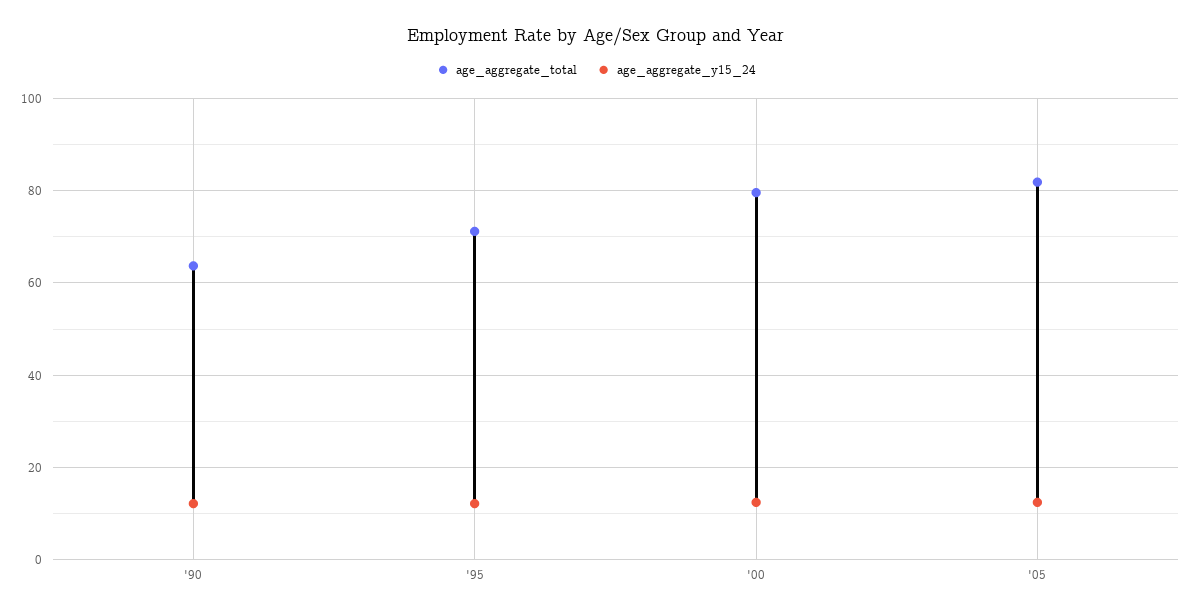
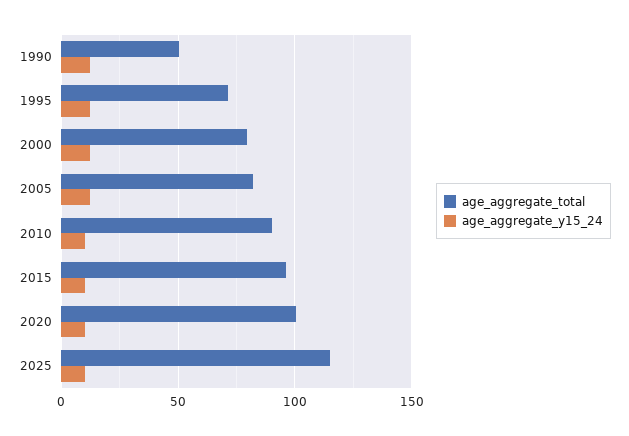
age_aggregate_total, '90: 64 -> 50
age_aggregate_total, 2010: none -> 90
age_aggregate_y15_24, 2010: none -> 10
age_aggregate_total, 2015: none -> 95
age_aggregate_y15_24, 2015: none -> 10
age_aggregate_total, 2020: none -> 100
age_aggregate_y15_24, 2020: none -> 10
age_aggregate_total, 2025: none -> 115
age_aggregate_y15_24, 2025: none -> 10

